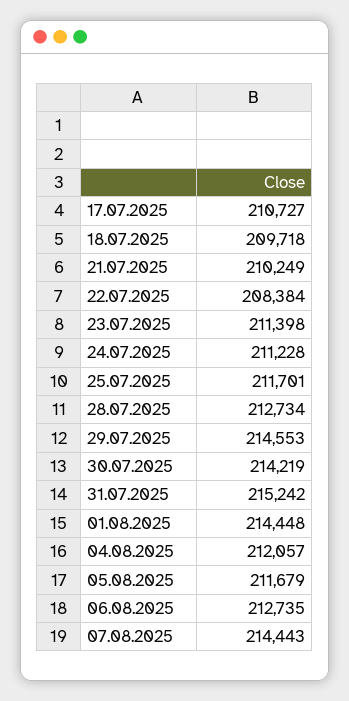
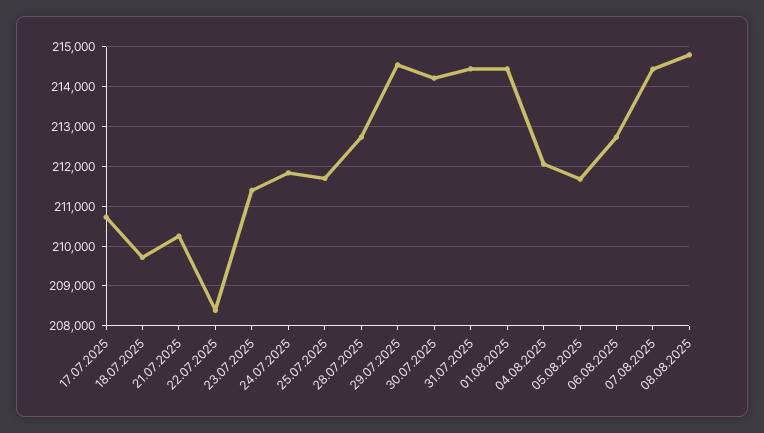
24.07.2025: 211228 -> 211800
31.07.2025: 215242 -> 214400
08.08.2025: none -> 214800

